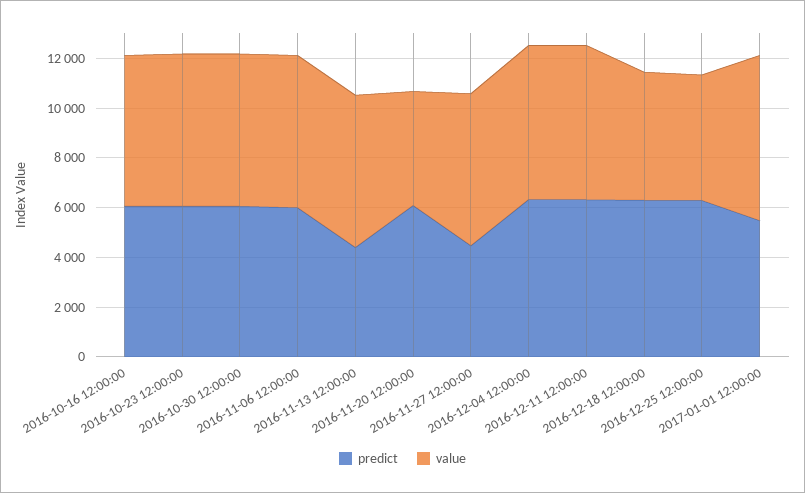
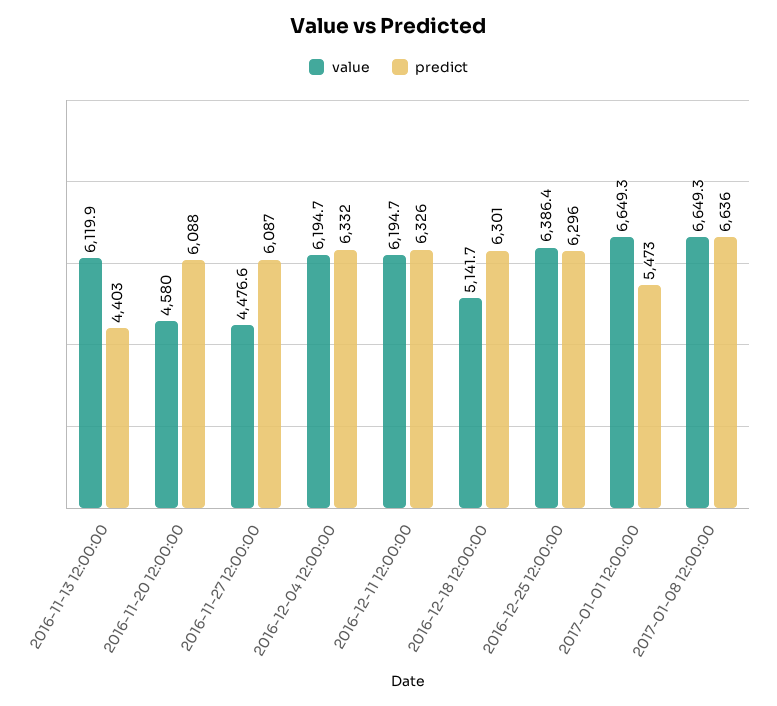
predict, 2016-10-16 12:00:00: 6000 -> none
value, 2016-10-16 12:00:00: 6000 -> none
predict, 2016-10-23 12:00:00: 6000 -> none
value, 2016-10-23 12:00:00: 6000 -> none
predict, 2016-10-30 12:00:00: 6000 -> none
value, 2016-10-30 12:00:00: 6000 -> none
predict, 2016-11-06 12:00:00: 6000 -> none
value, 2016-11-06 12:00:00: 6000 -> none
predict, 2016-11-27 12:00:00: 4500 -> 6087
value, 2016-11-27 12:00:00: 6000 -> 4476.6
value, 2016-12-25 12:00:00: 5000 -> 6386.4
value, 2017-01-08 12:00:00: none -> 6649.3
predict, 2017-01-08 12:00:00: none -> 6636

